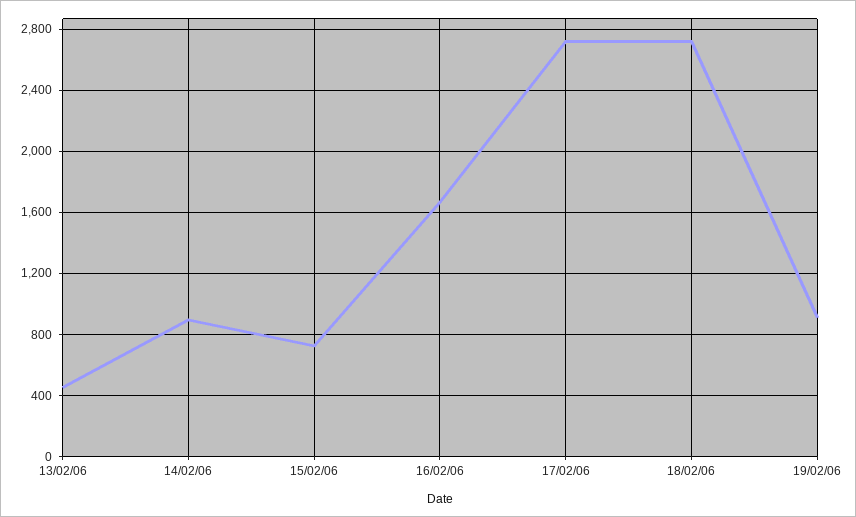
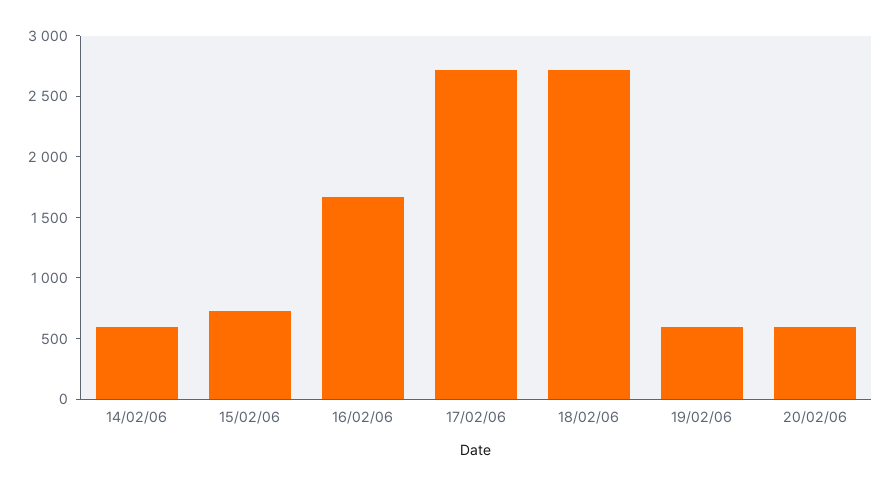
13/02/06: 450 -> none
14/02/06: 900 -> 600
19/02/06: 900 -> 600
20/02/06: none -> 600

